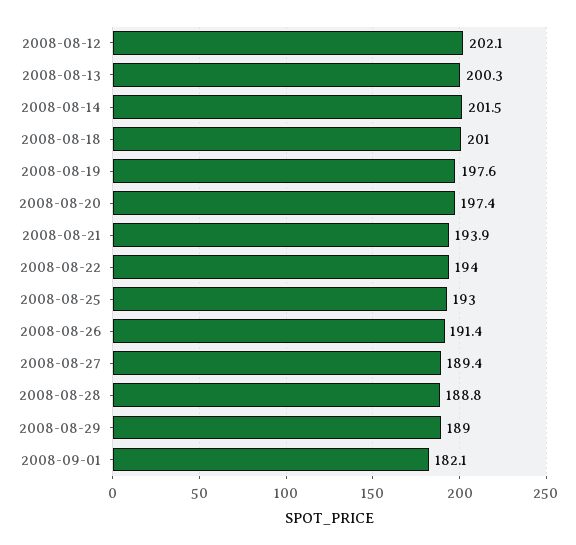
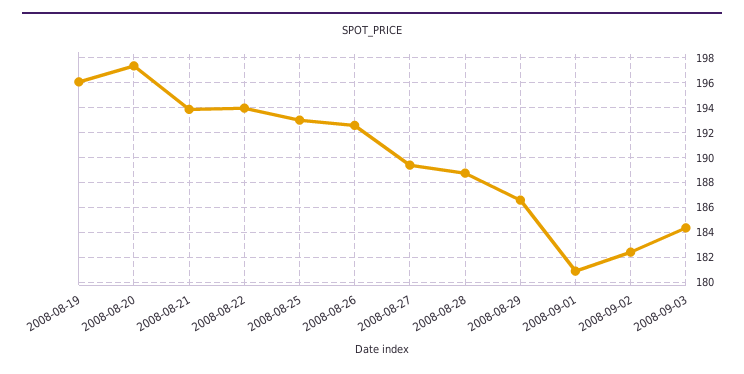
2008-08-12: 202.1 -> none
2008-08-13: 200.3 -> none
2008-08-14: 201.5 -> none
2008-08-18: 201 -> none
2008-08-19: 197.6 -> 196
2008-08-26: 191.4 -> 192.5
2008-08-29: 189 -> 186.5
2008-09-01: 182.1 -> 181
2008-09-02: none -> 182.5
2008-09-03: none -> 184.5

